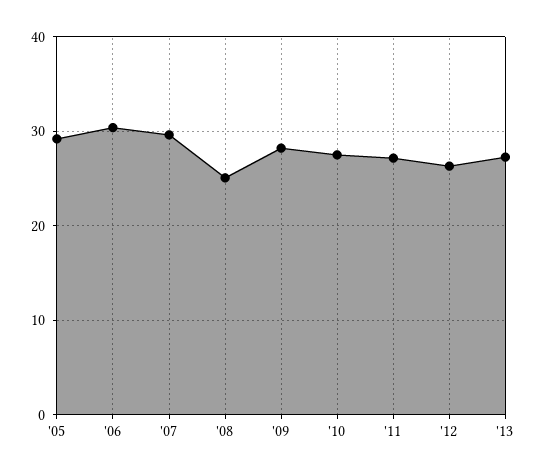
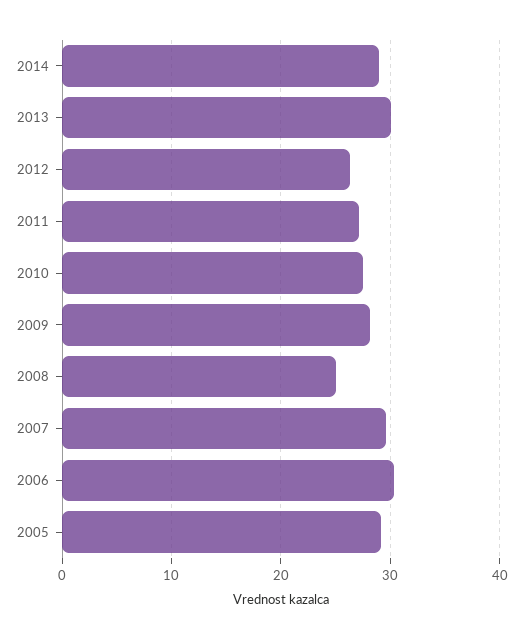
'13: 27 -> 30
2014: none -> 29

